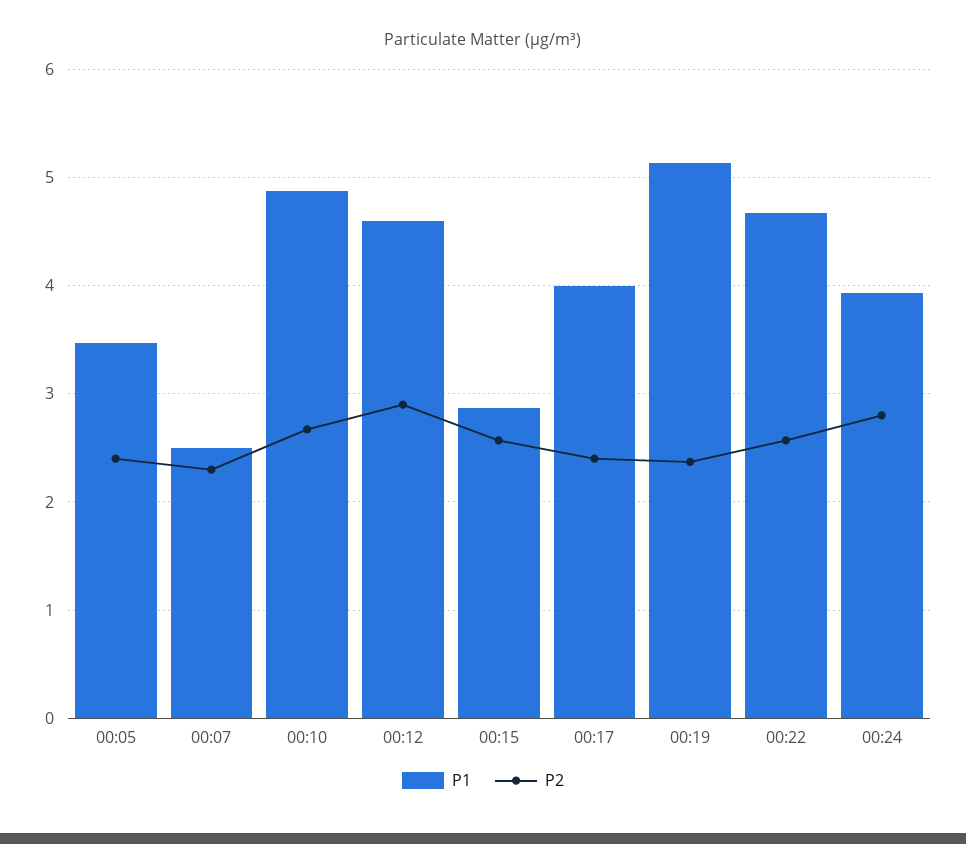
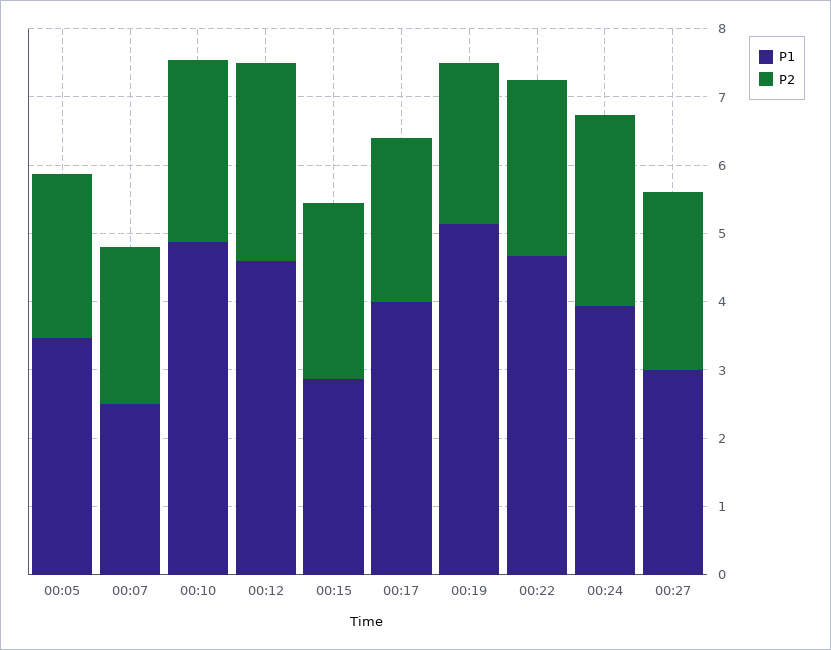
P1, 00:27: none -> 3
P2, 00:27: none -> 2.6

